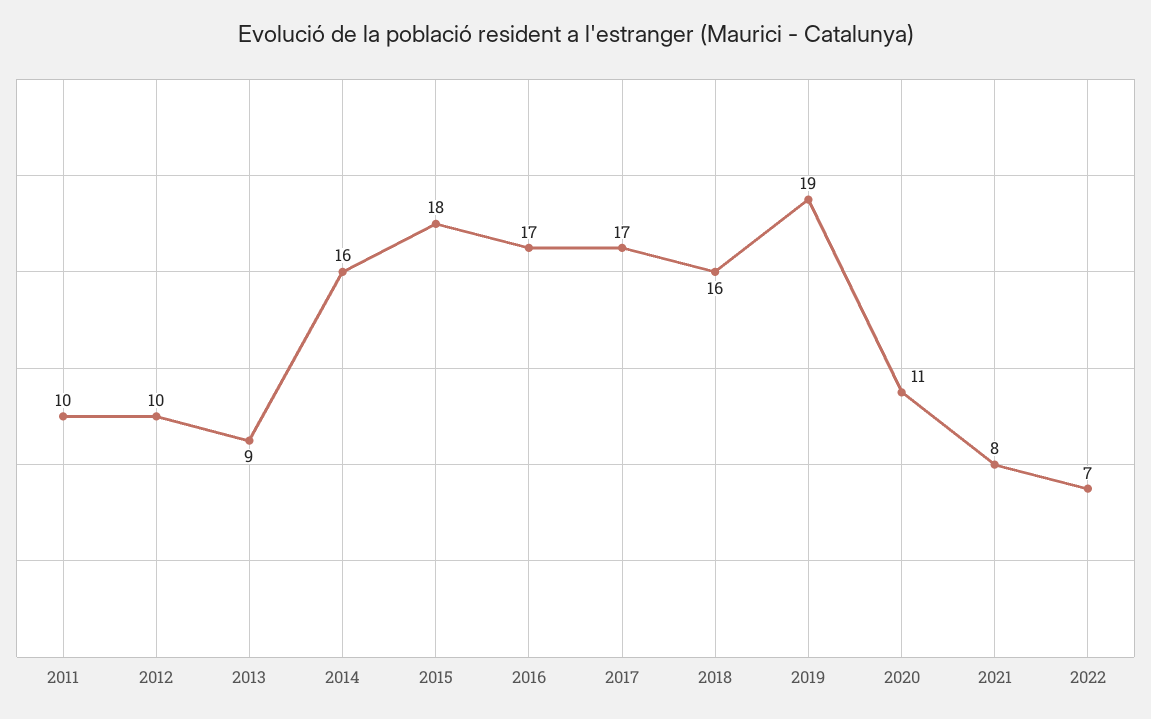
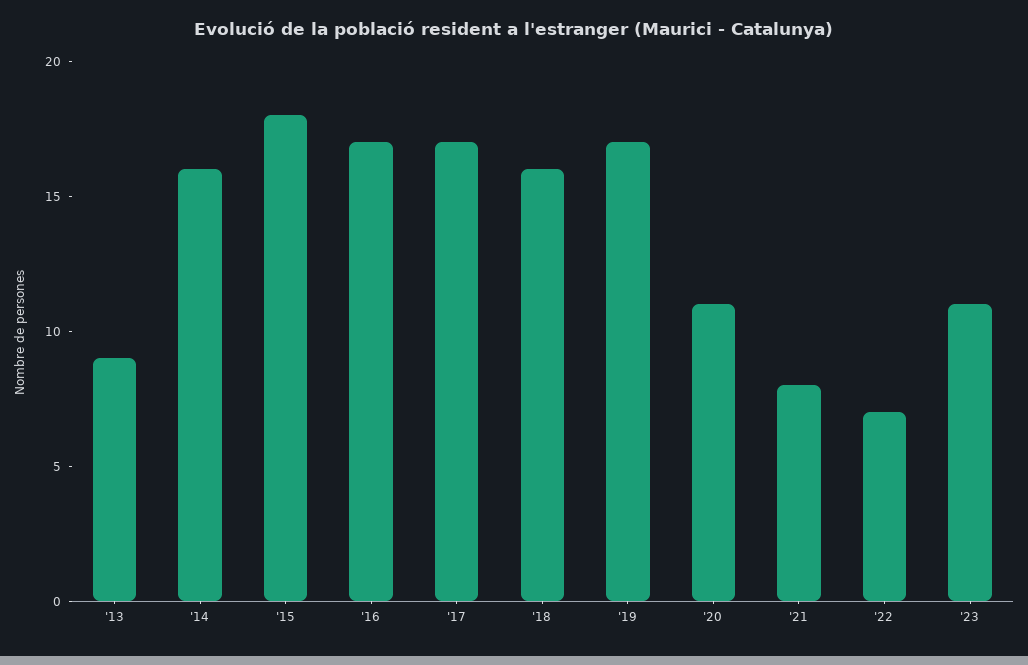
2011: 10 -> none
2012: 10 -> none
2019: 19 -> 17
'23: none -> 11

